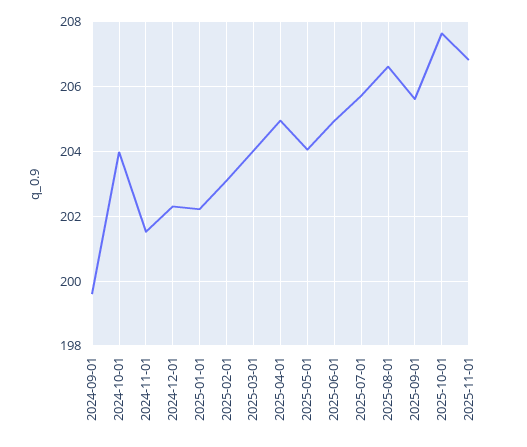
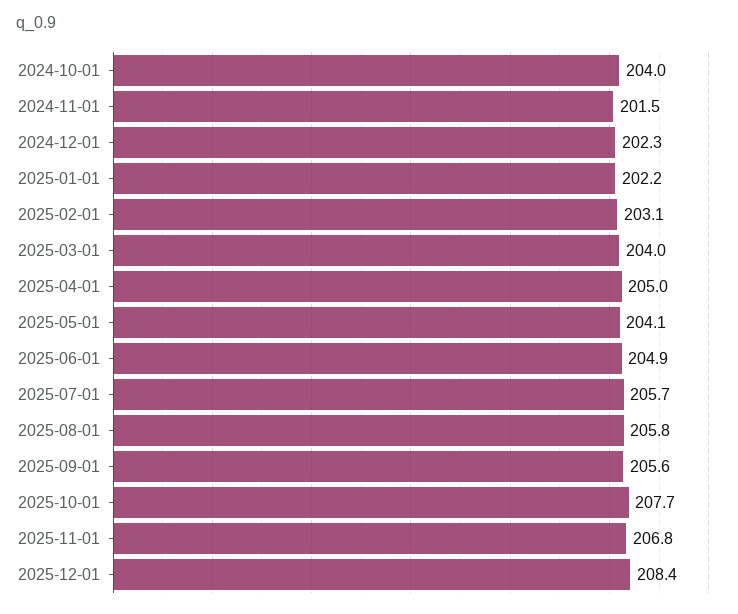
2024-09-01: 199.6 -> none
2025-08-01: 206.6 -> 205.8
2025-12-01: none -> 208.4

